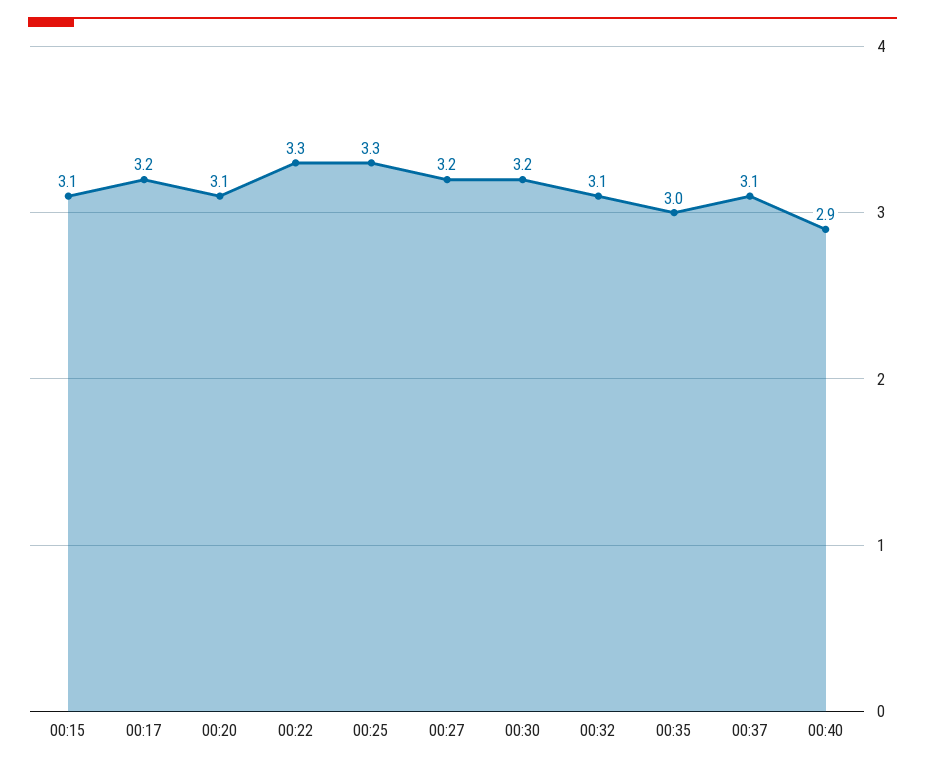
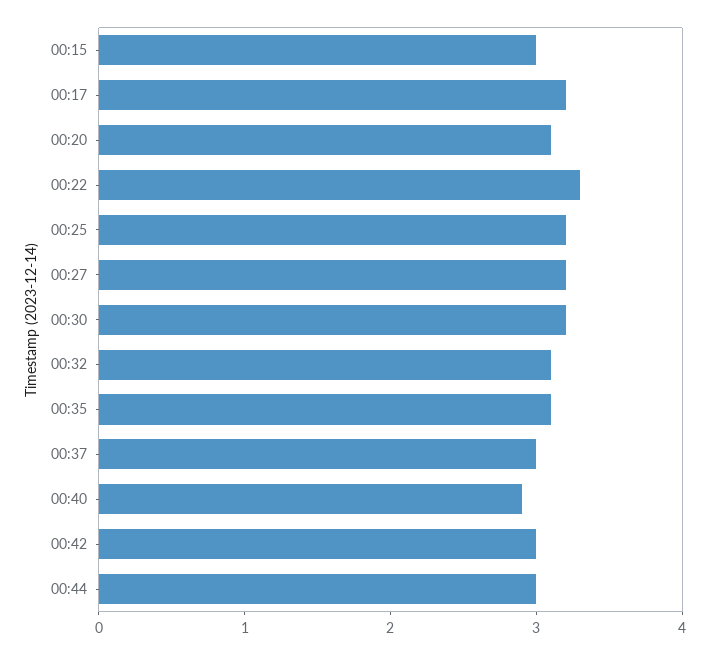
00:15: 3.1 -> 3
00:25: 3.3 -> 3.2
00:35: 3 -> 3.1
00:37: 3.1 -> 3
00:42: none -> 3
00:44: none -> 3

